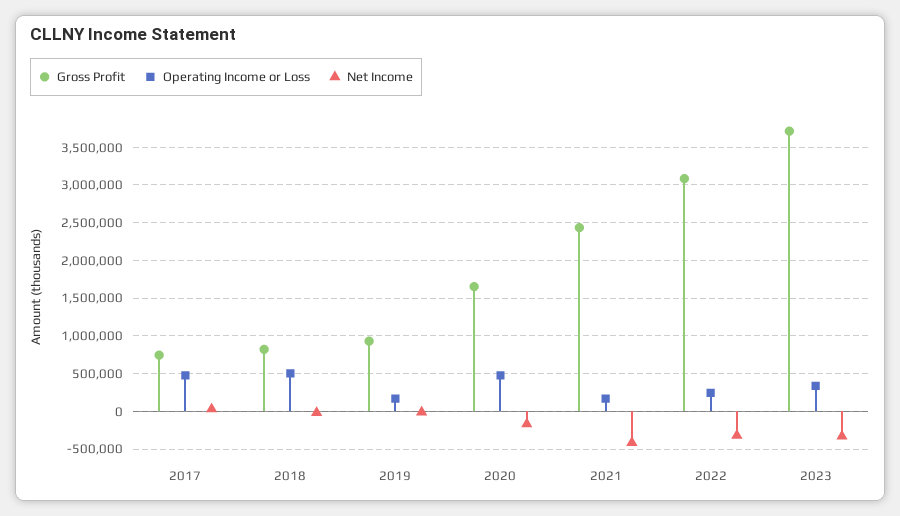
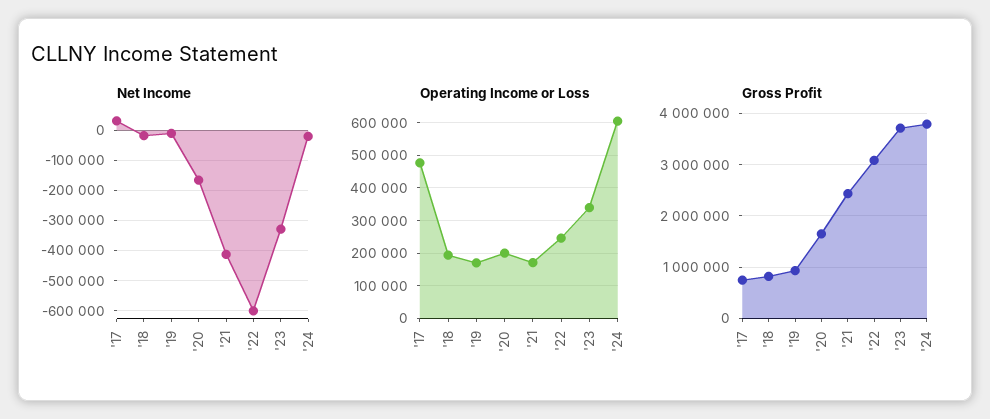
Operating Income or Loss, 2018: 500000 -> 200000
Operating Income or Loss, 2020: 500000 -> 200000
Net Income, 2022: -300000 -> -600000
Net Income, '24: none -> -20000
Operating Income or Loss, '24: none -> 600000
Gross Profit, '24: none -> 3800000

